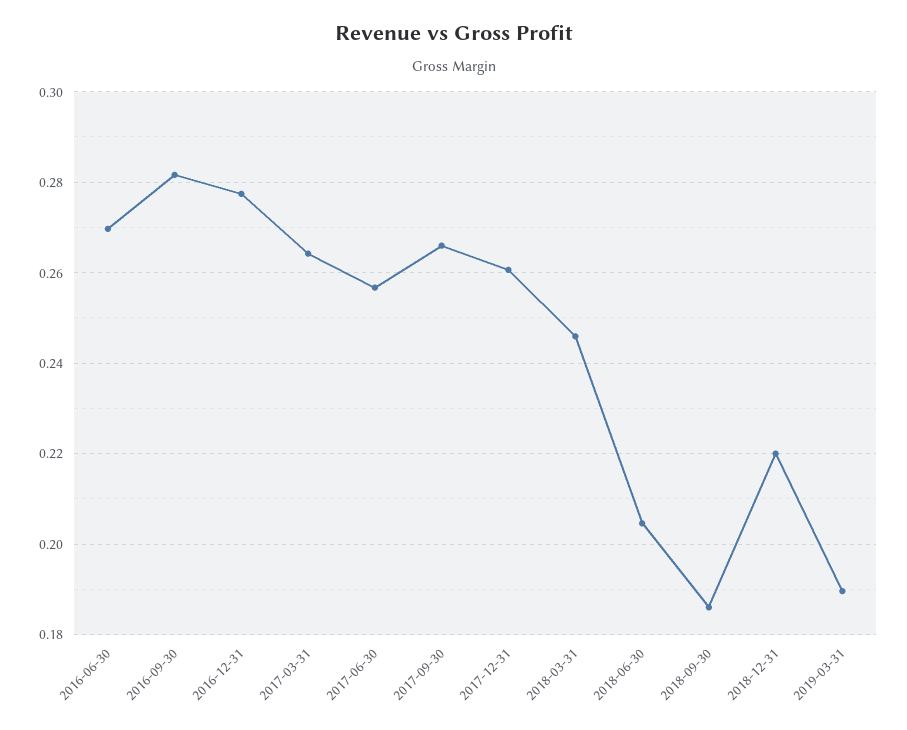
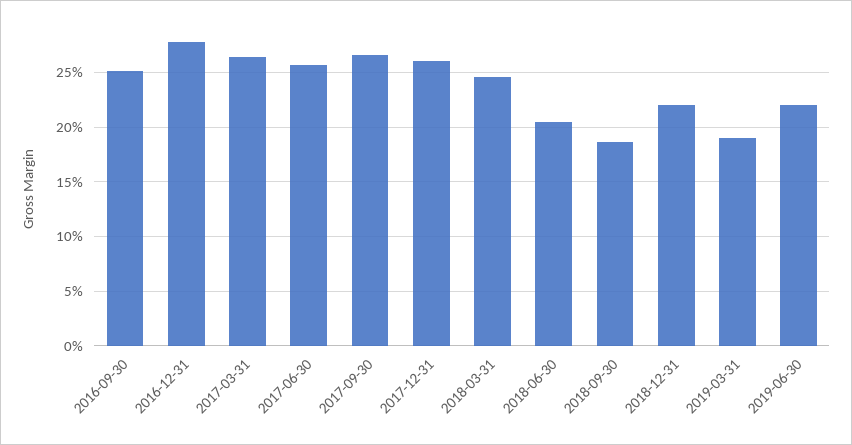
2016-06-30: 0.27 -> none
2016-09-30: 0.282 -> 0.25
2019-06-30: none -> 0.22

